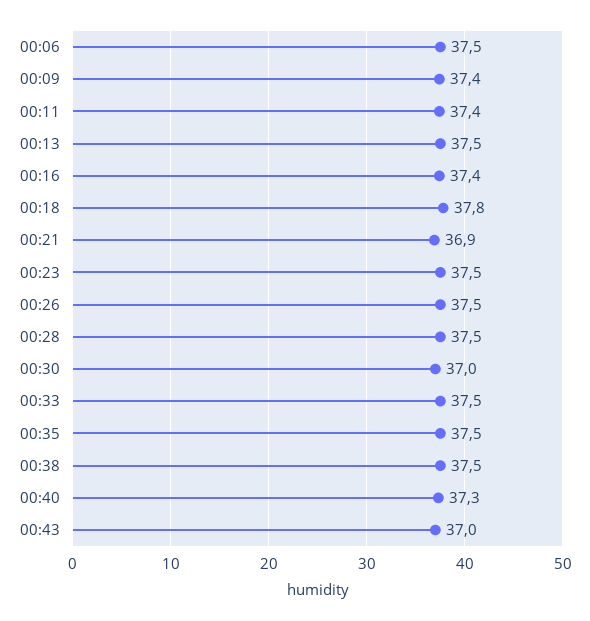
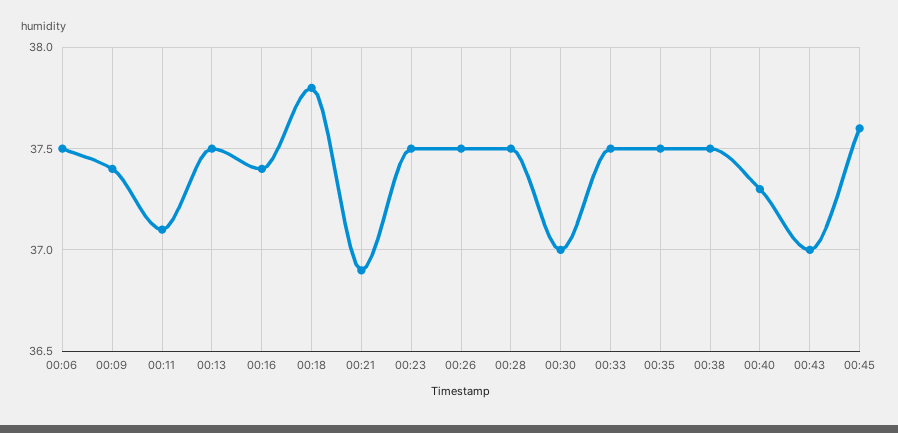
00:11: 37.4 -> 37.1
00:45: none -> 37.6

